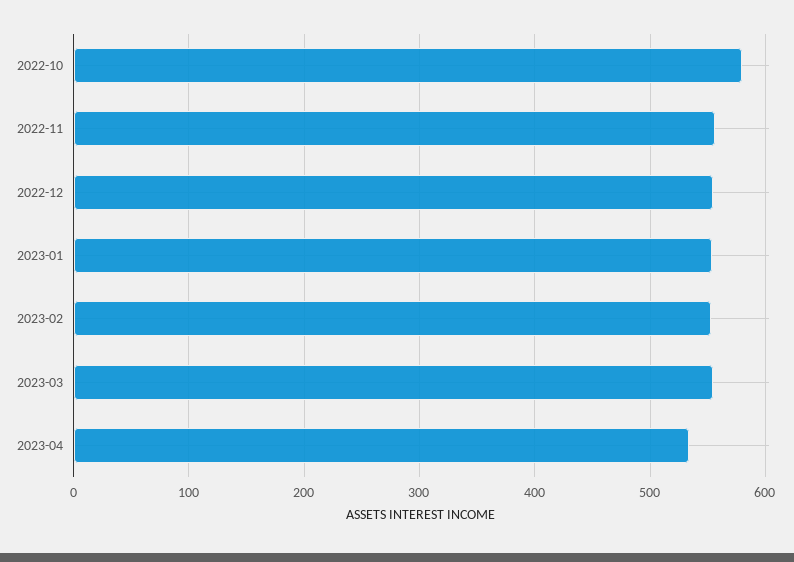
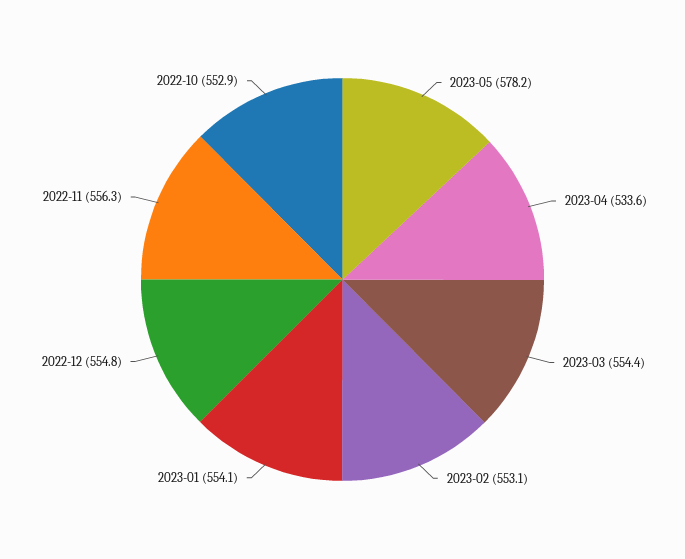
2022-10: 580 -> 552.9
2023-05: none -> 578.2

